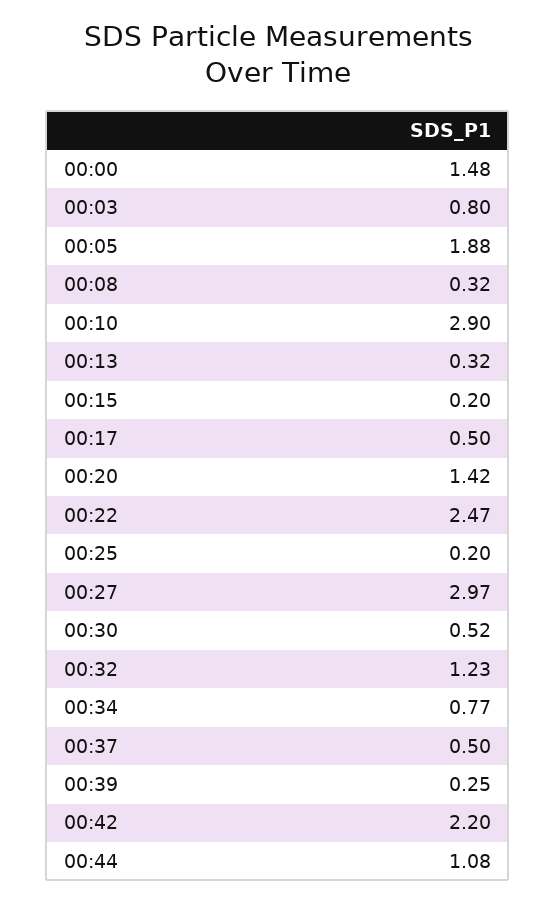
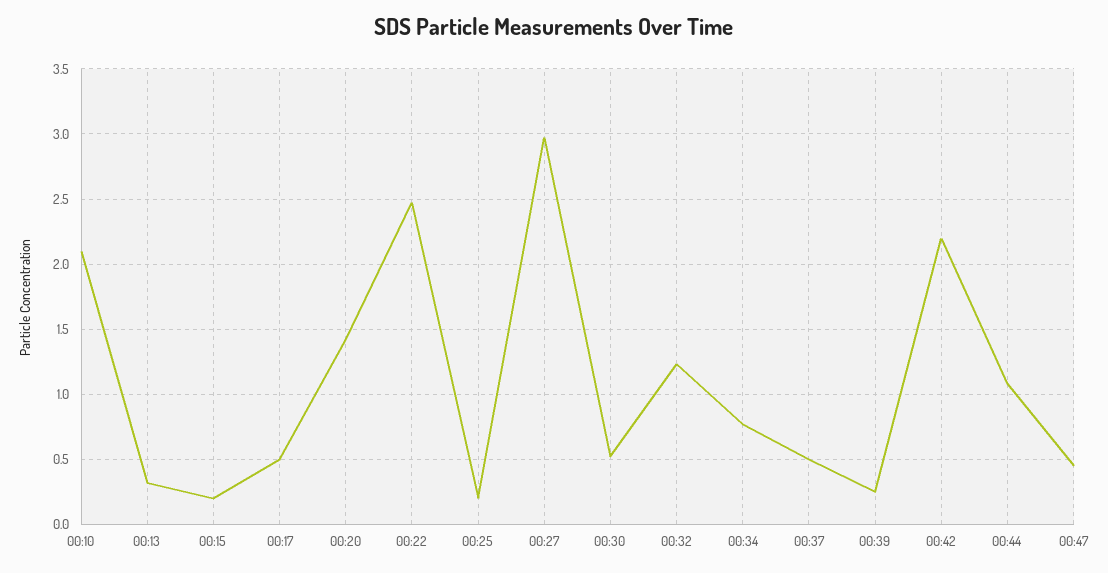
00:00: 1.48 -> none
00:03: 0.8 -> none
00:05: 1.88 -> none
00:08: 0.32 -> none
00:10: 2.9 -> 2.1
00:47: none -> 0.45

